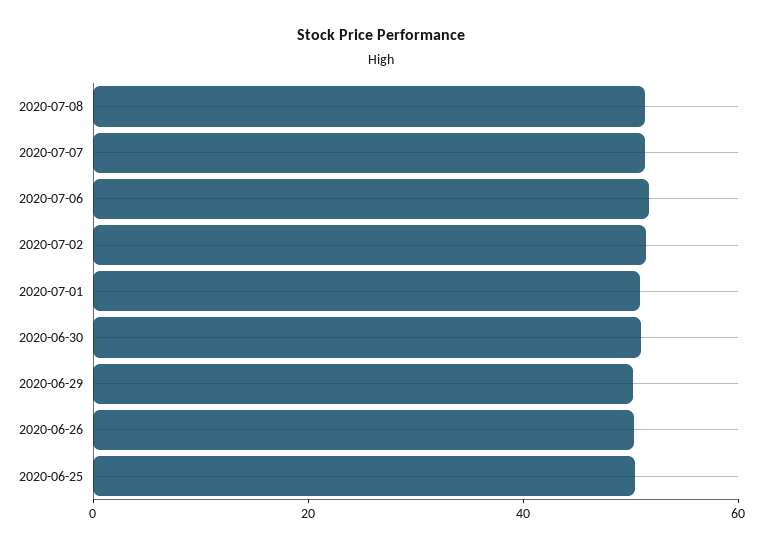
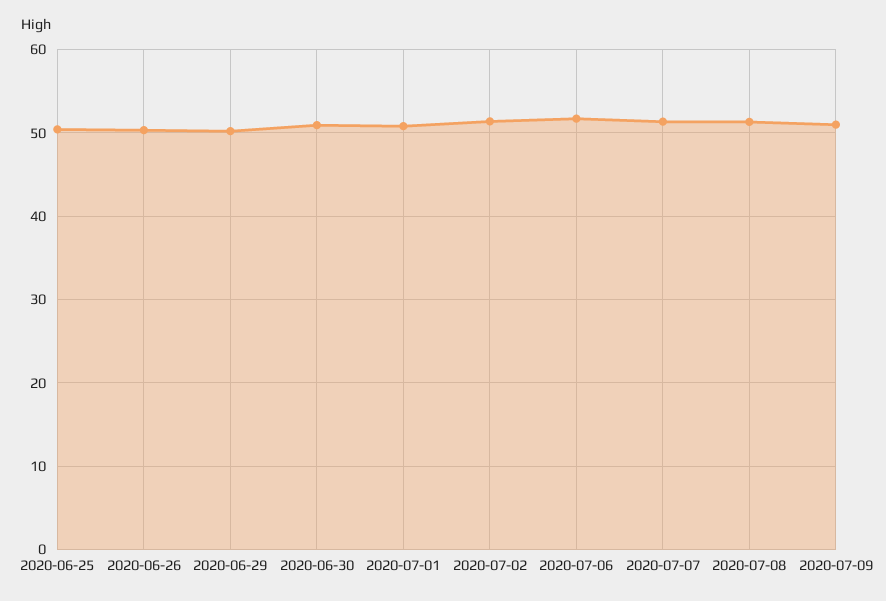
2020-07-09: none -> 51

